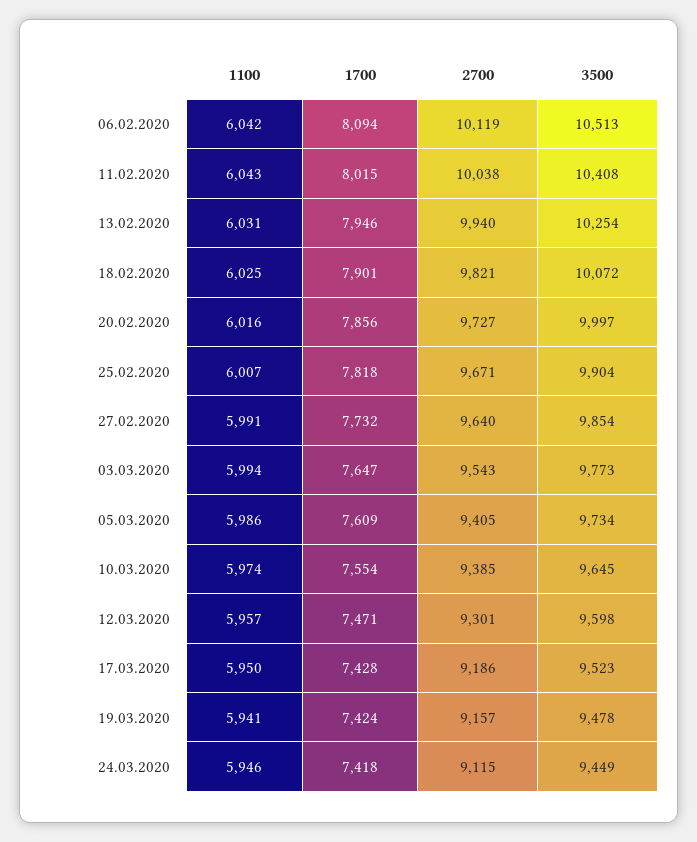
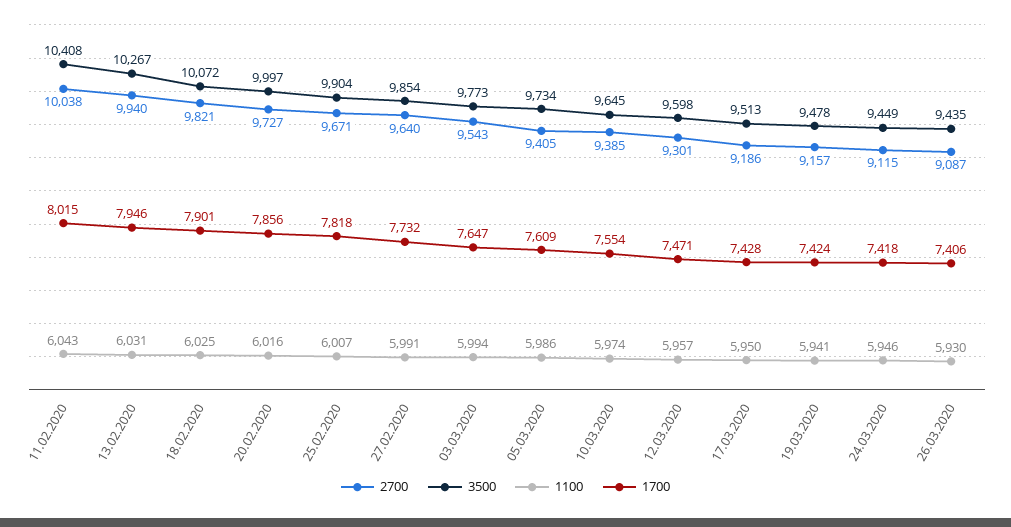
1100, 06.02.2020: 6042 -> none
1700, 06.02.2020: 8094 -> none
2700, 06.02.2020: 10119 -> none
3500, 06.02.2020: 10513 -> none
3500, 13.02.2020: 10254 -> 10267
3500, 17.03.2020: 9523 -> 9513
2700, 26.03.2020: none -> 9087
3500, 26.03.2020: none -> 9435
1100, 26.03.2020: none -> 5930
1700, 26.03.2020: none -> 7406

